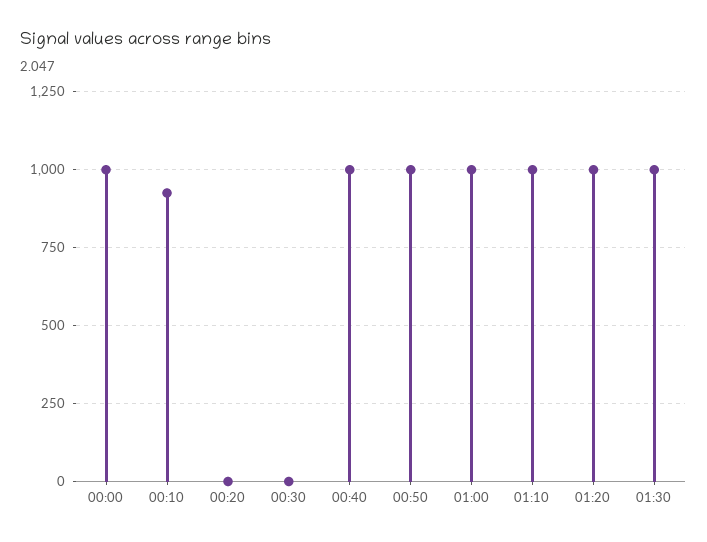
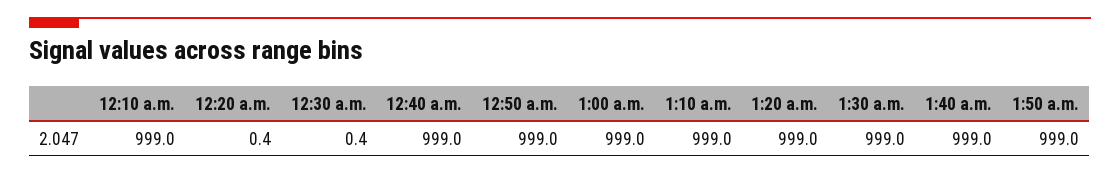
00:00: 1000 -> none
00:10: 925 -> 999
1:40 a.m.: none -> 999
1:50 a.m.: none -> 999

